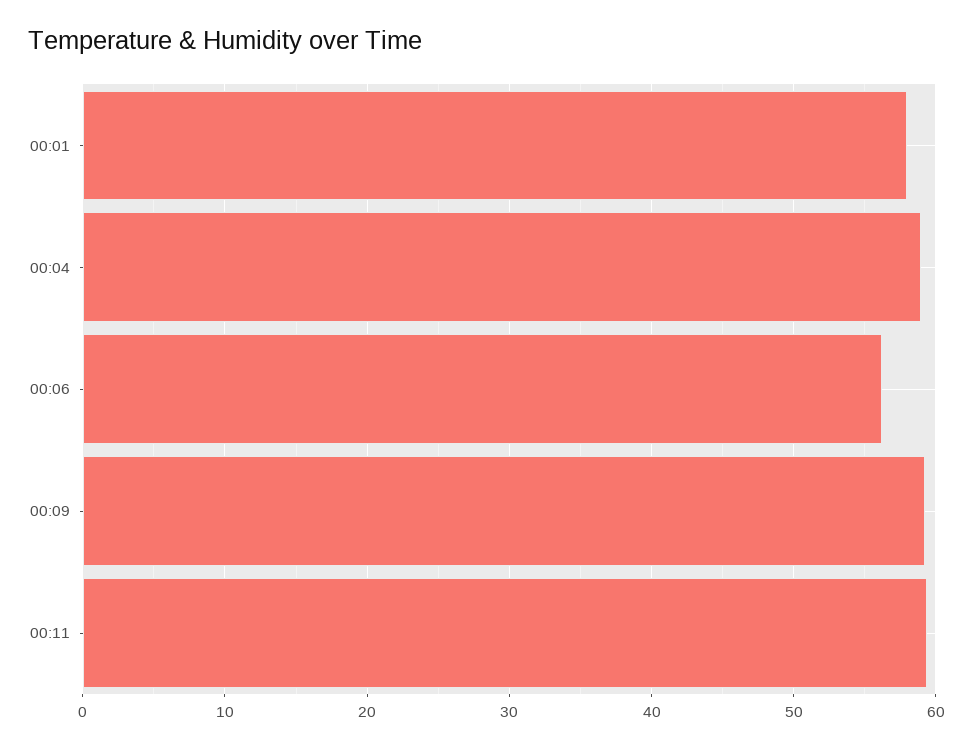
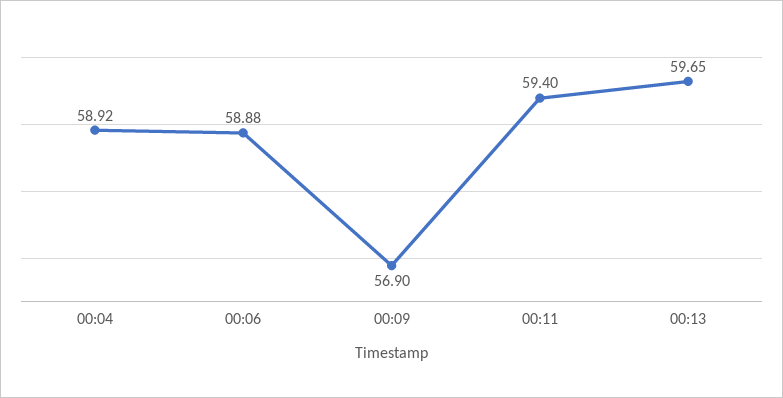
00:01: 58 -> none
00:06: 56 -> 58.88
00:09: 59 -> 56.9
00:13: none -> 59.65

